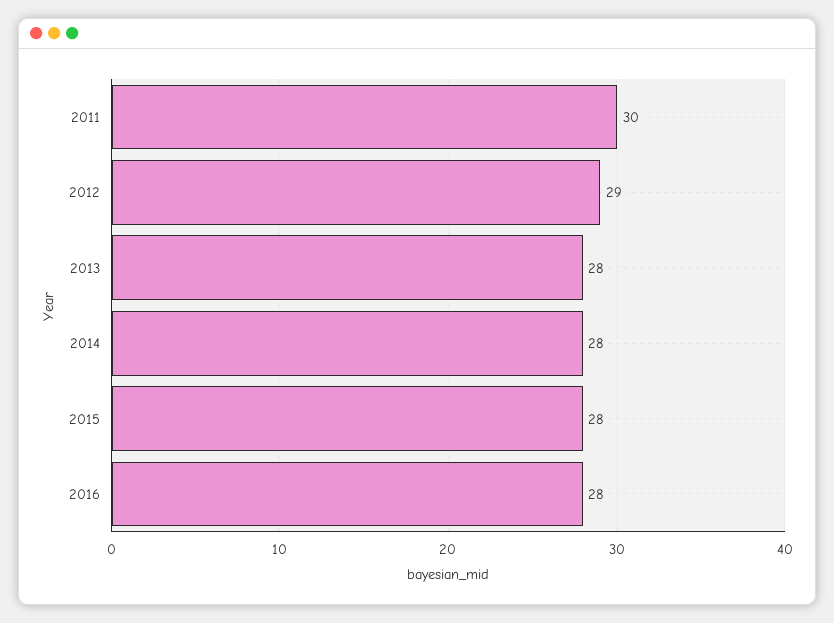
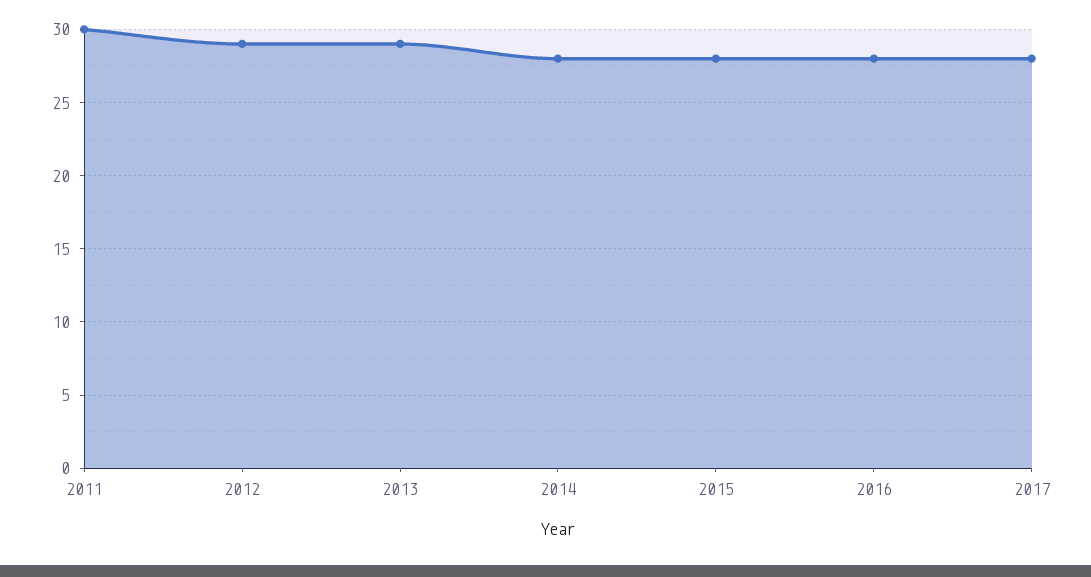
2013: 28 -> 29
2017: none -> 28

